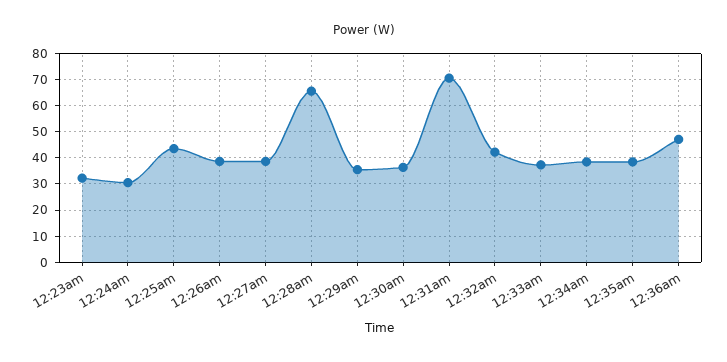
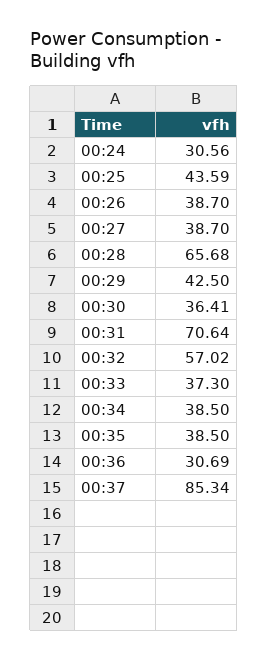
12:23am: 32.5 -> none
12:29am: 35 -> 42.5
12:32am: 42.5 -> 57.02
12:36am: 47.5 -> 30.69
00:37: none -> 85.34

